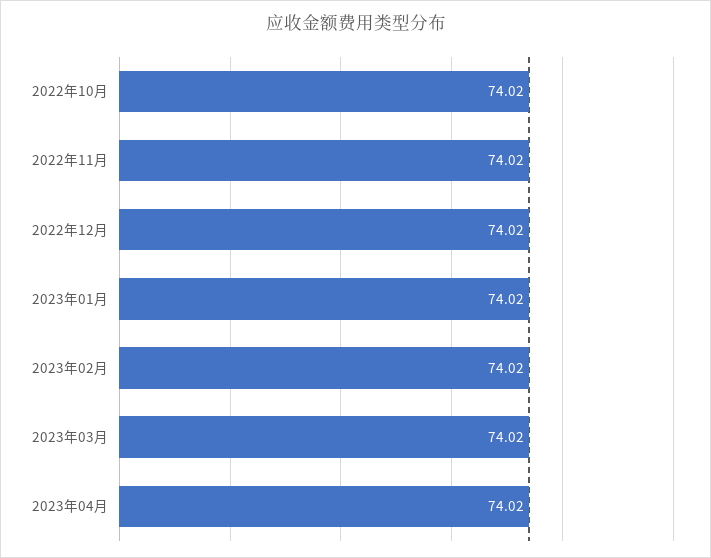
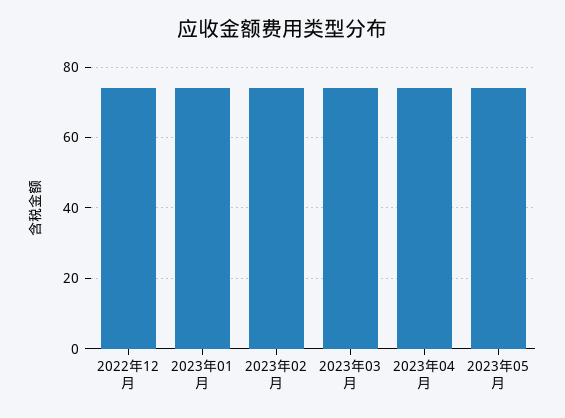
2022年10月: 74.02 -> none
2022年11月: 74.02 -> none
2023年05月: none -> 74

